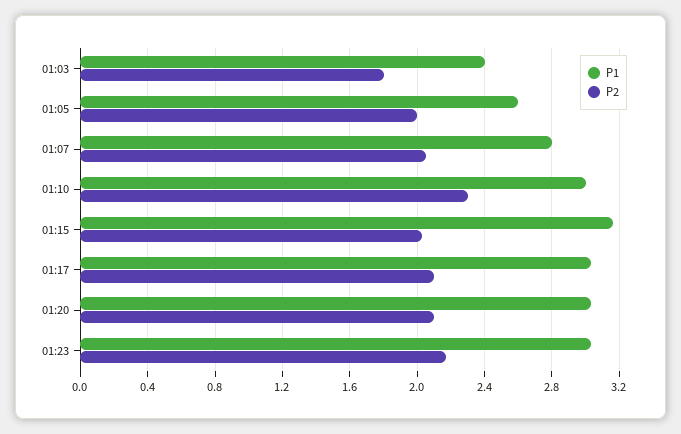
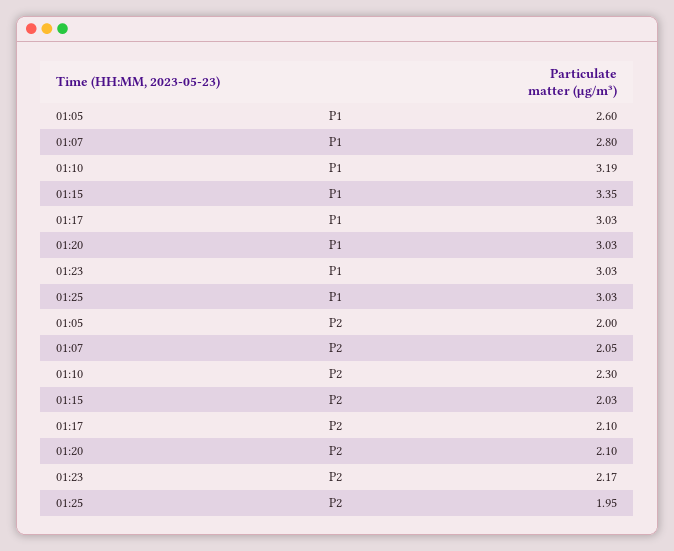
P1, 01:03: 2.4 -> none
P2, 01:03: 1.8 -> none
P1, 01:10: 3 -> 3.19
P1, 01:15: 3.15 -> 3.35
P1, 01:25: none -> 3.03
P2, 01:25: none -> 1.95

